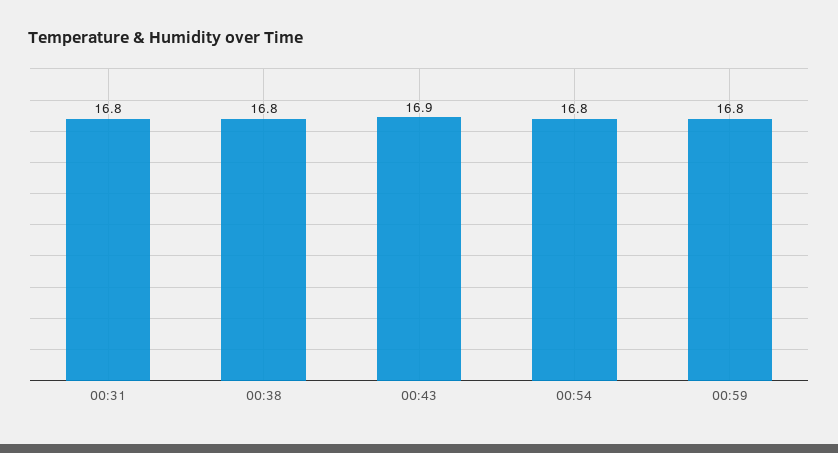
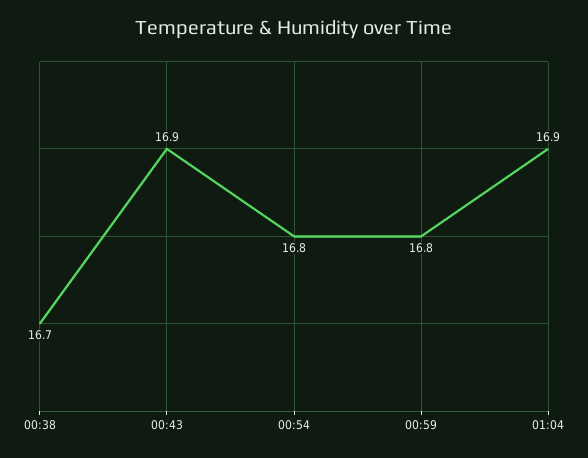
00:31: 16.8 -> none
00:38: 16.8 -> 16.7
01:04: none -> 16.9

